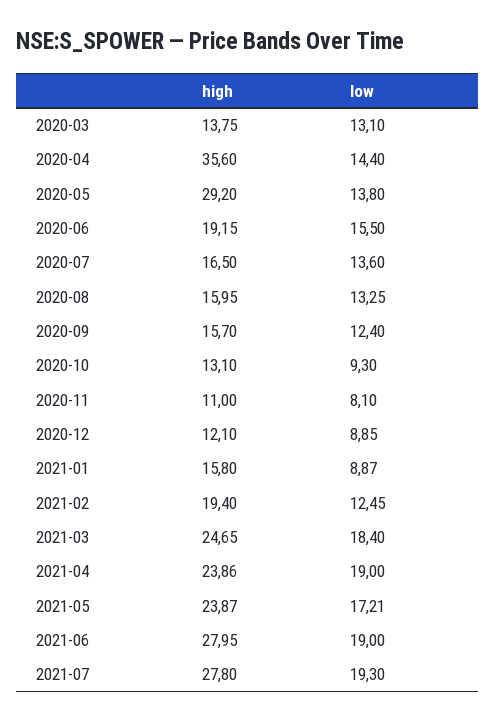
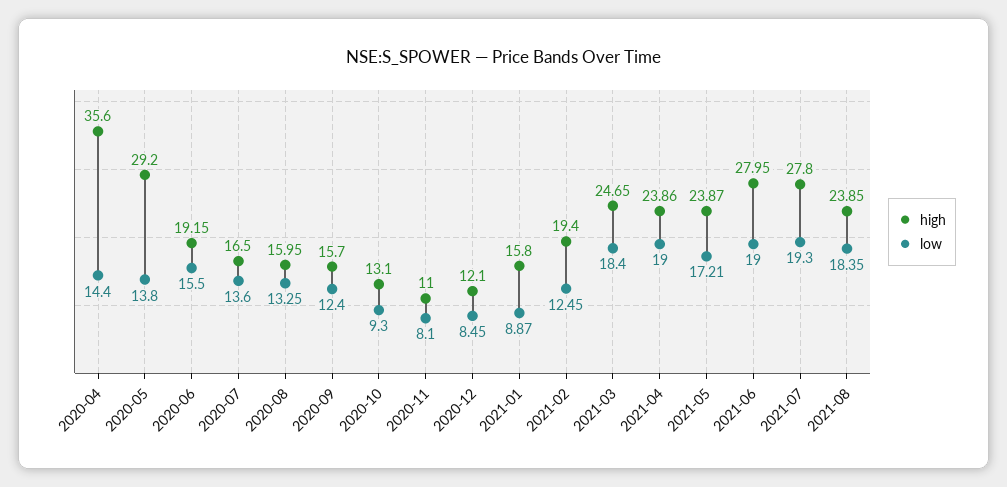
high, 2020-03: 13.75 -> none
low, 2020-03: 13.1 -> none
low, 2020-12: 8.85 -> 8.45
high, 2021-08: none -> 23.85
low, 2021-08: none -> 18.35

